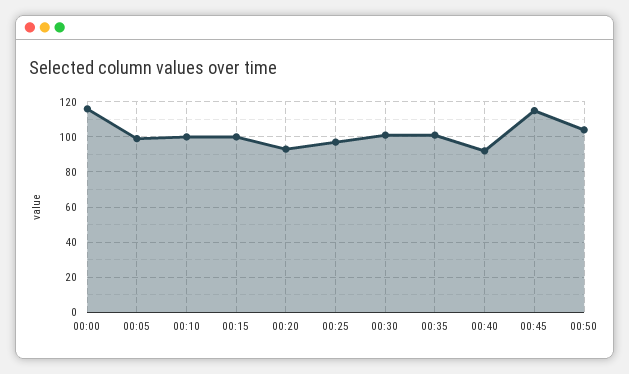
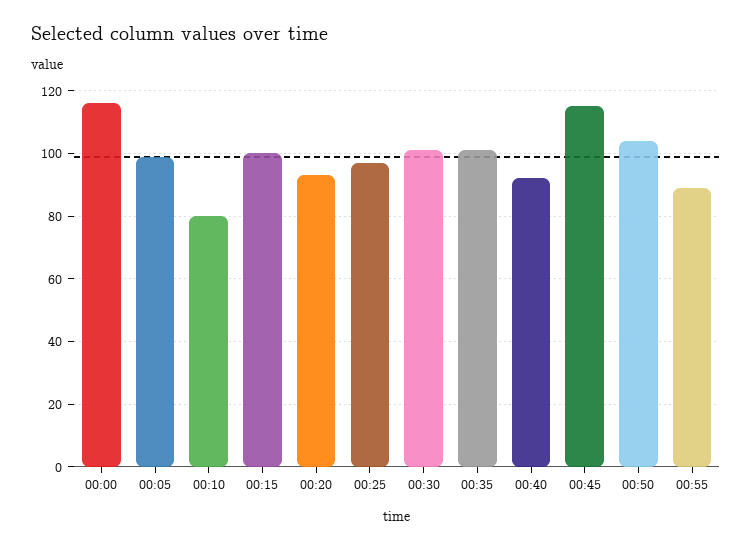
00:10: 100 -> 80
00:55: none -> 90

